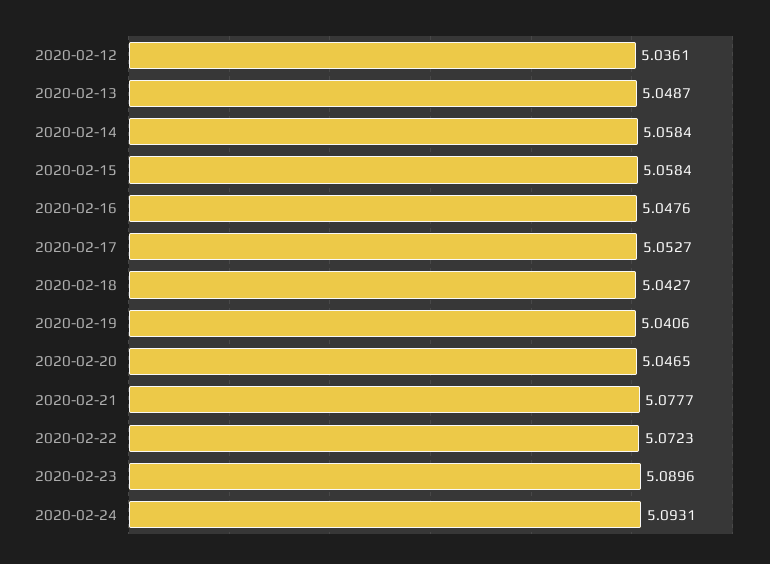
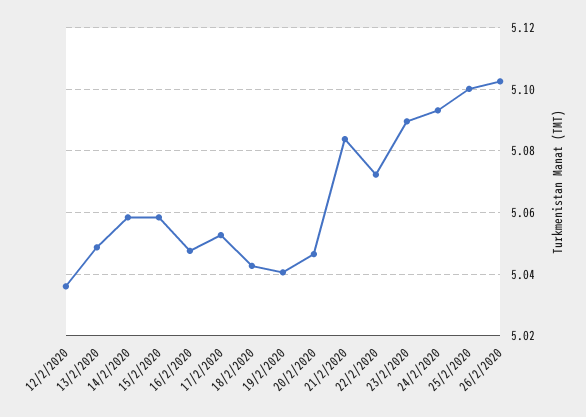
2020-02-21: 5.0777 -> 5.084
25/2/2020: none -> 5.1
26/2/2020: none -> 5.102

